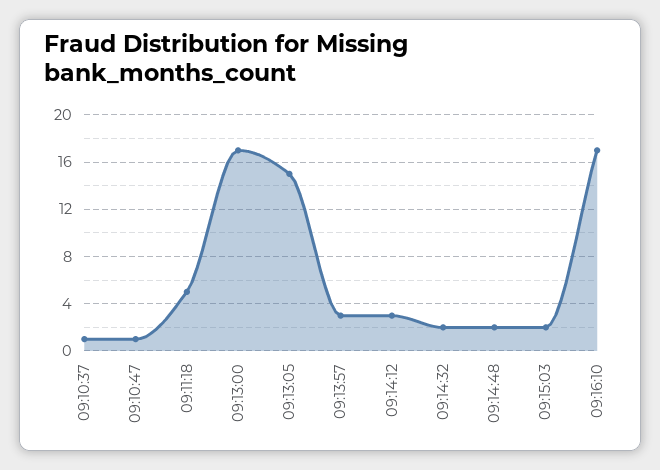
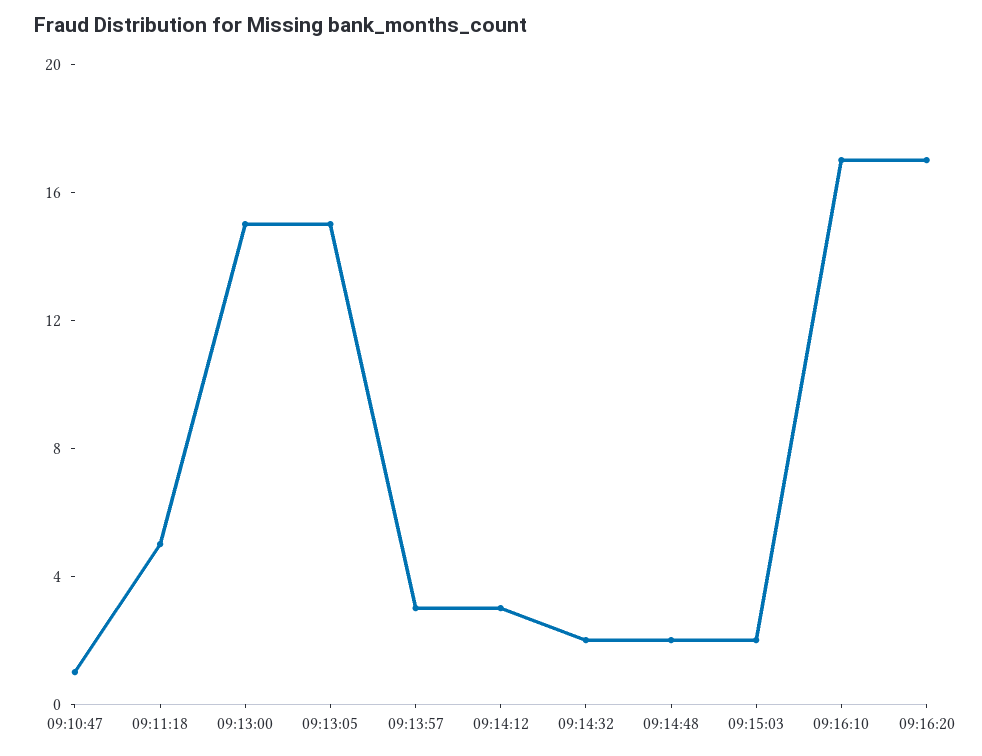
09:10:37: 1 -> none
09:13:00: 17 -> 15
09:16:20: none -> 17

